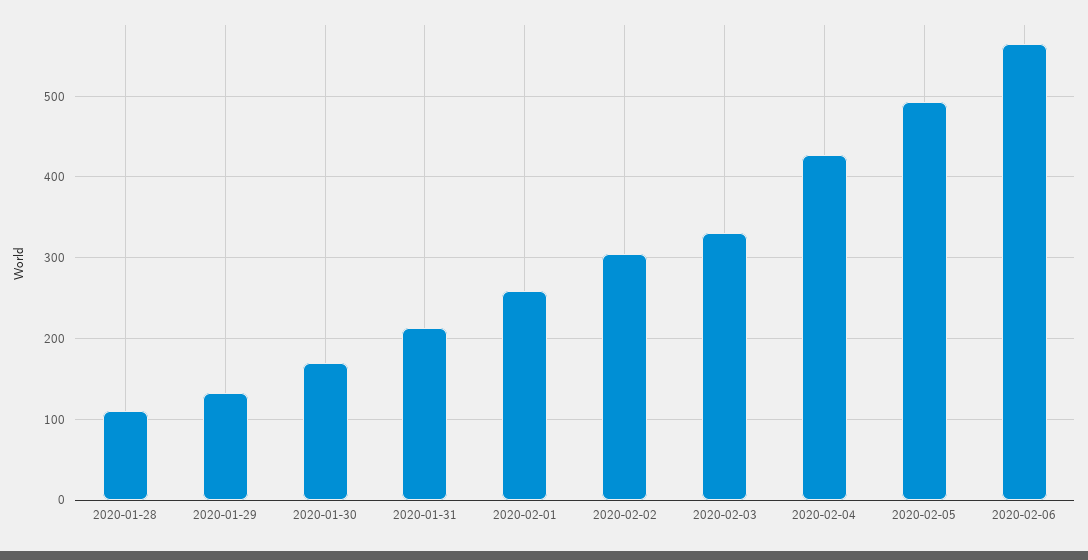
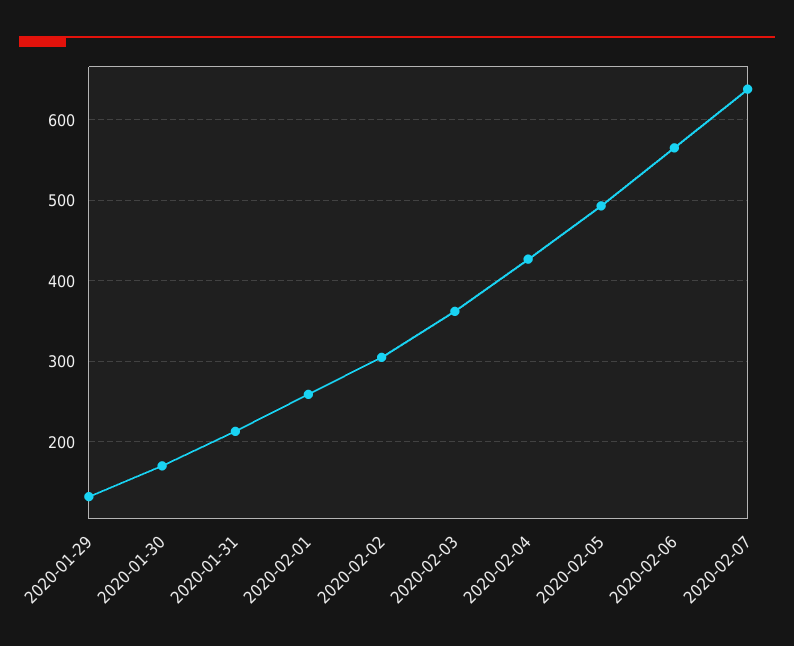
2020-01-28: 110 -> none
2020-02-03: 330 -> 360
2020-02-07: none -> 640

